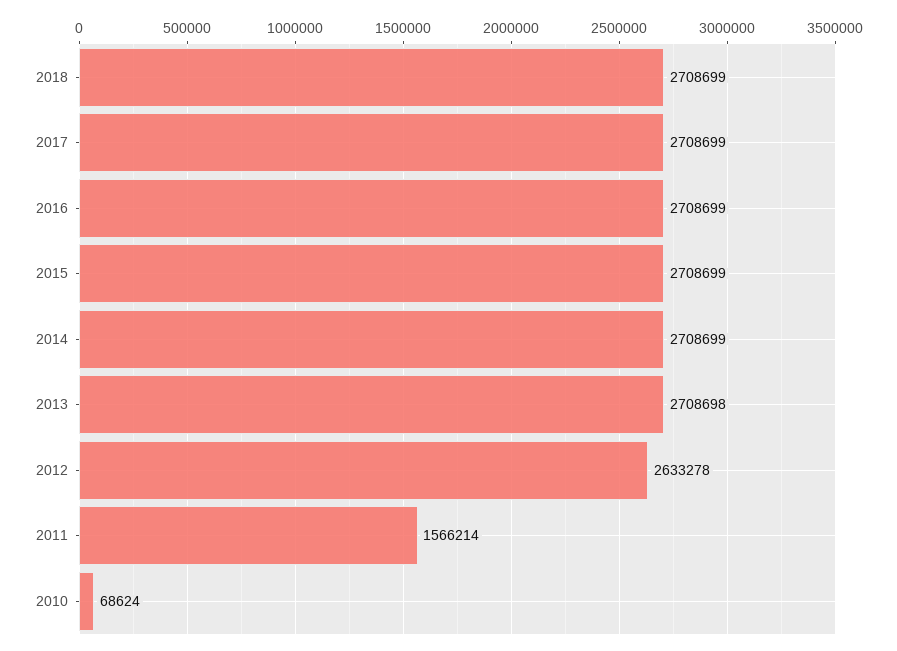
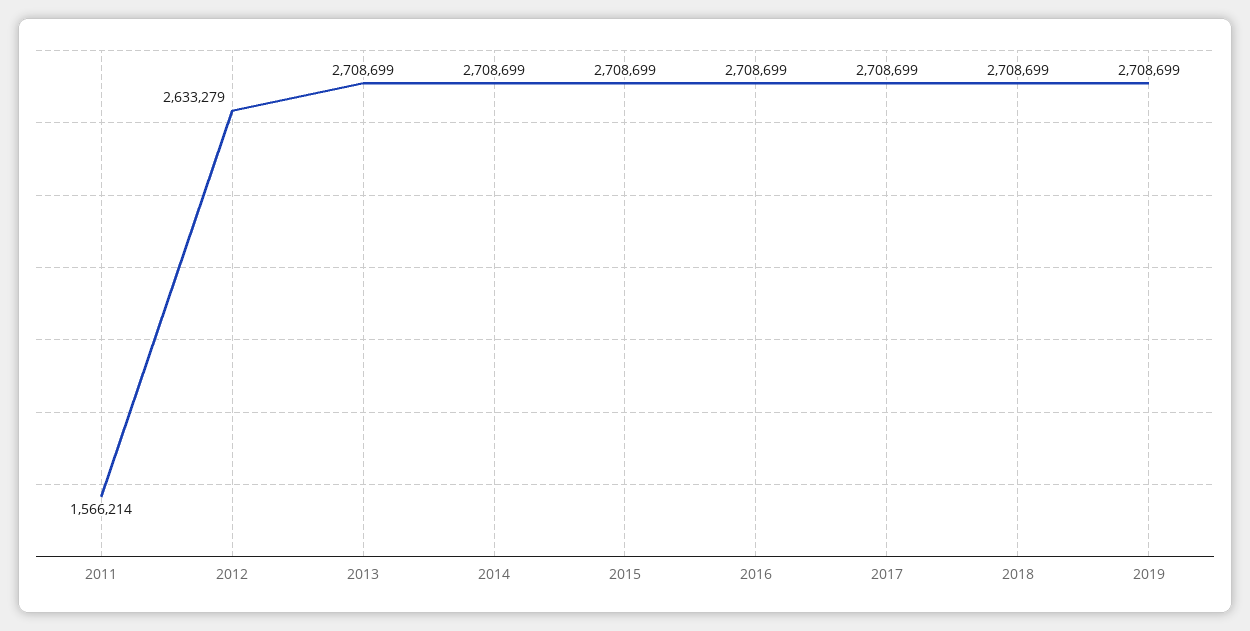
2013: 2708698 -> 2708699
2012: 2633278 -> 2633279
2010: 68624 -> none
2019: none -> 2708699

